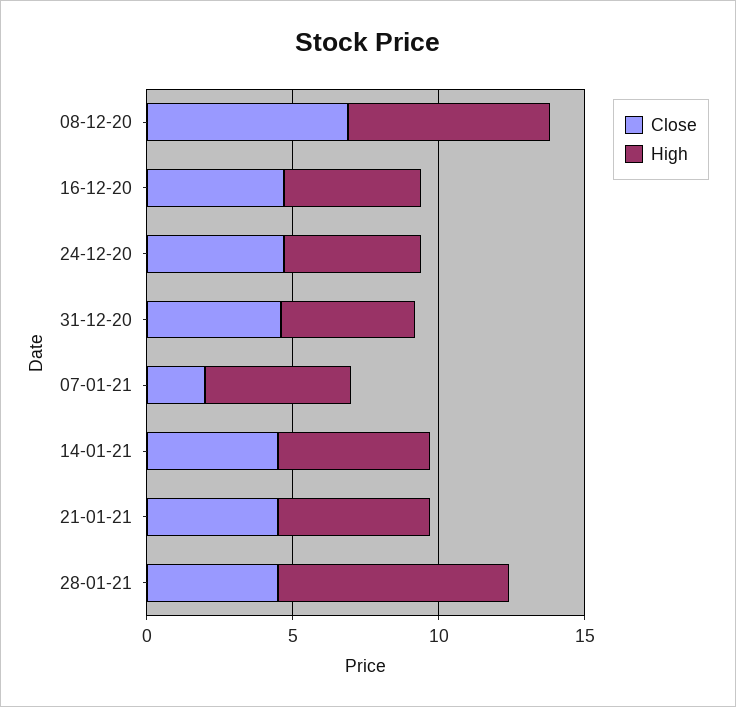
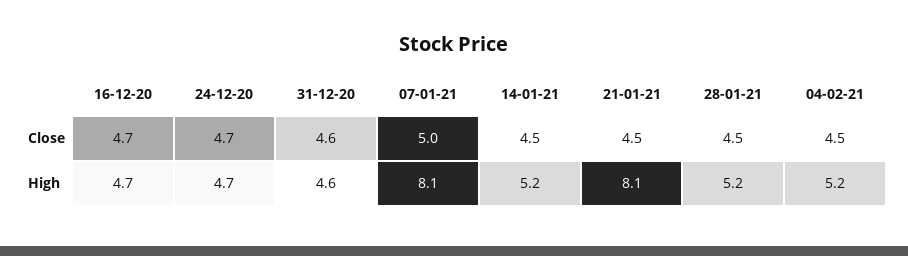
Close, 08-12-20: 7 -> none
High, 08-12-20: 7 -> none
Close, 07-01-21: 2 -> 5
High, 07-01-21: 5 -> 8.1
High, 21-01-21: 5 -> 8.1
High, 28-01-21: 8 -> 5.2
Close, 04-02-21: none -> 4.5
High, 04-02-21: none -> 5.2

